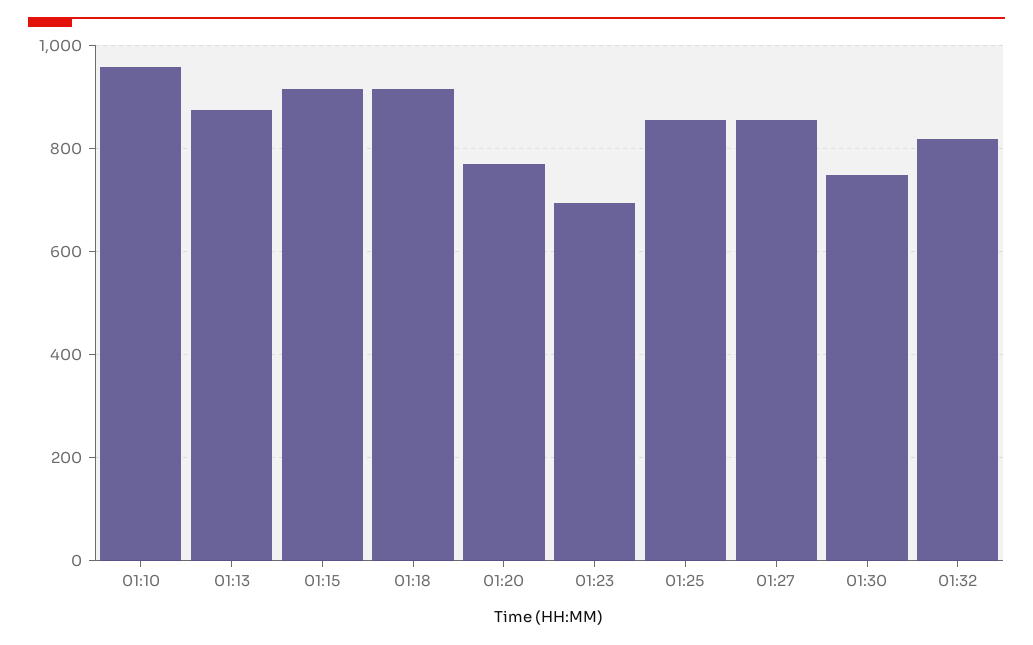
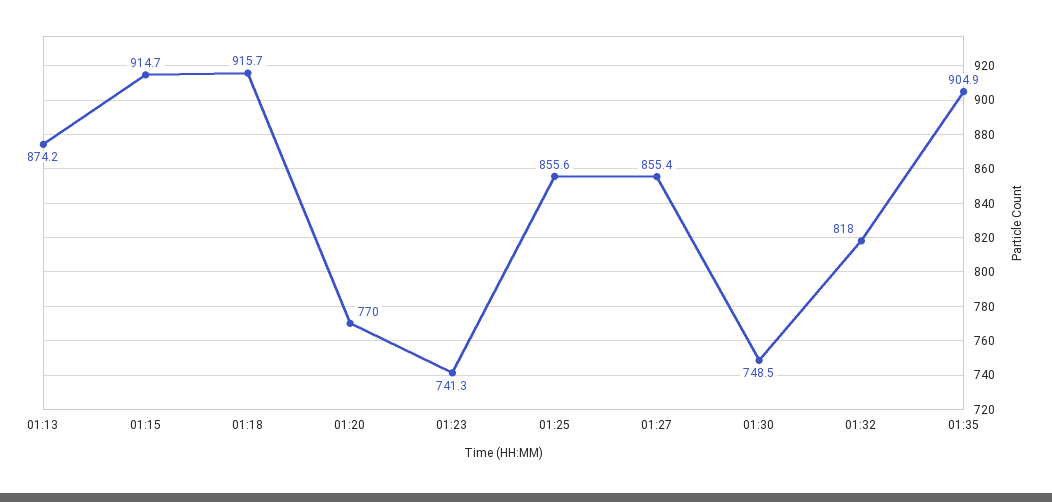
01:10: 960 -> none
01:23: 700 -> 741.3
01:35: none -> 904.9

